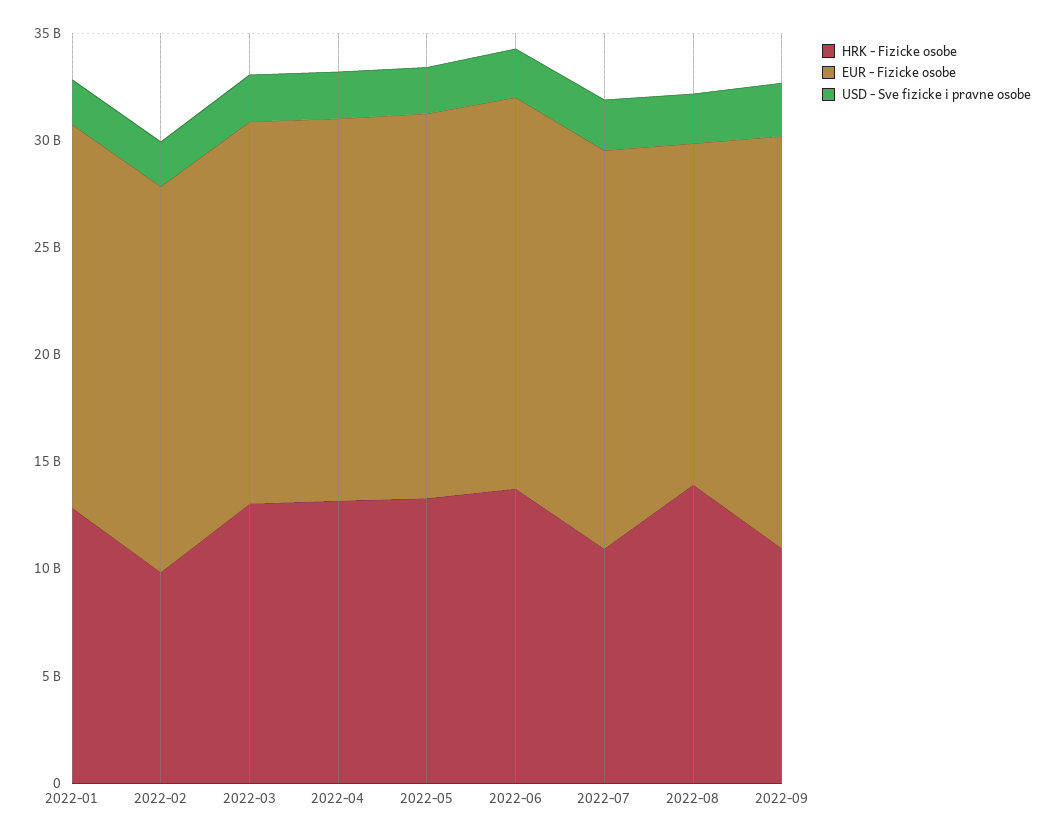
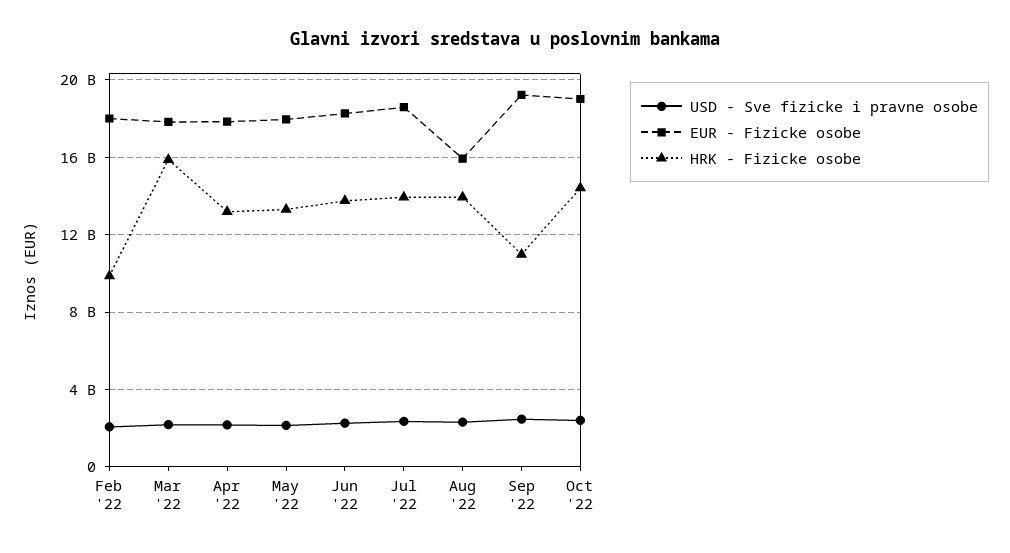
HRK - Fizicke osobe, 2022-01: 13000000000 -> none
EUR - Fizicke osobe, 2022-01: 18000000000 -> none
USD - Sve fizicke i pravne osobe, 2022-01: 2000000000 -> none
HRK - Fizicke osobe, 2022-03: 13000000000 -> 16000000000
HRK - Fizicke osobe, 2022-07: 11000000000 -> 14000000000
USD - Sve fizicke i pravne osobe, Oct '22: none -> 2500000000
EUR - Fizicke osobe, Oct '22: none -> 19000000000
HRK - Fizicke osobe, Oct '22: none -> 14500000000

